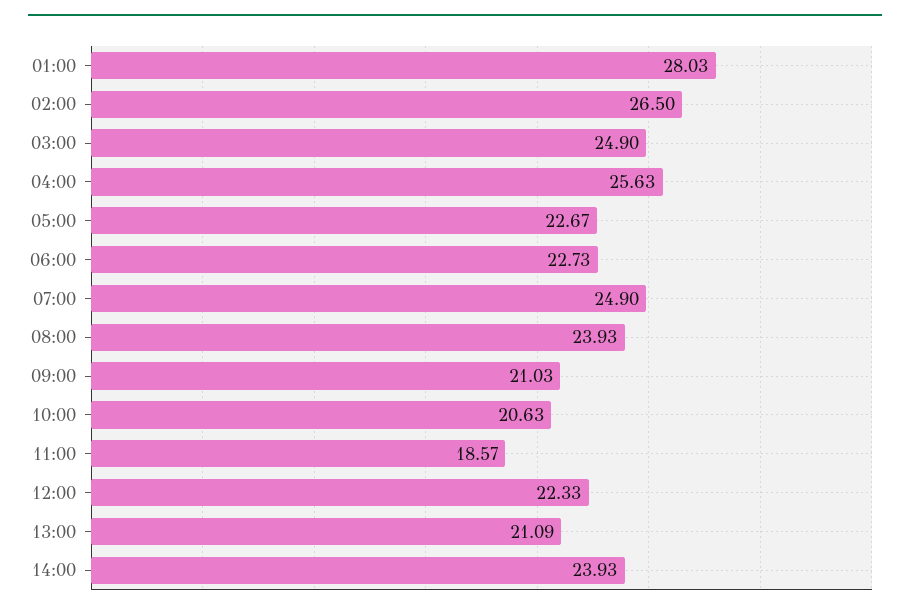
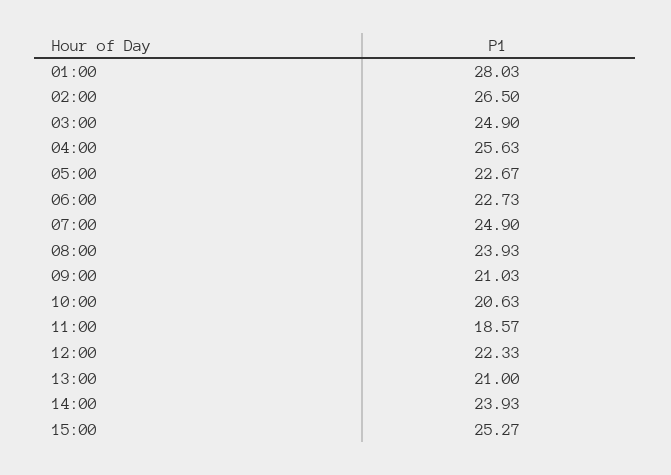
13:00: 21.09 -> 21
15:00: none -> 25.27

